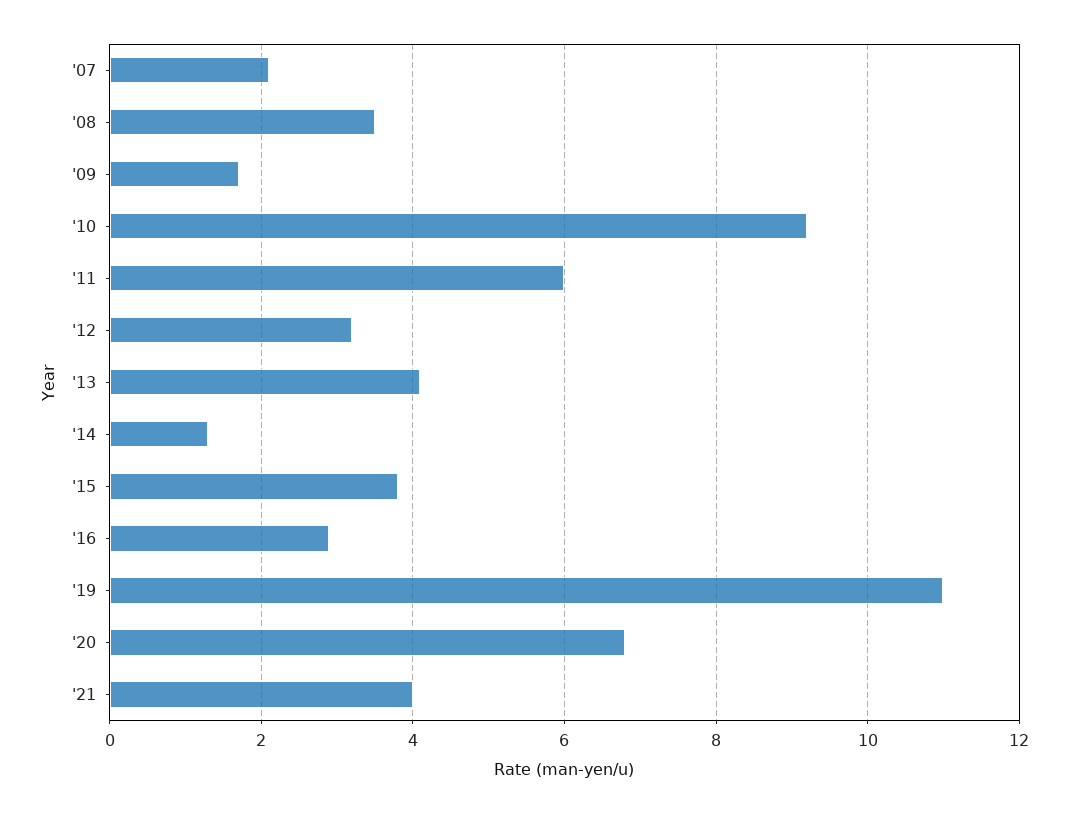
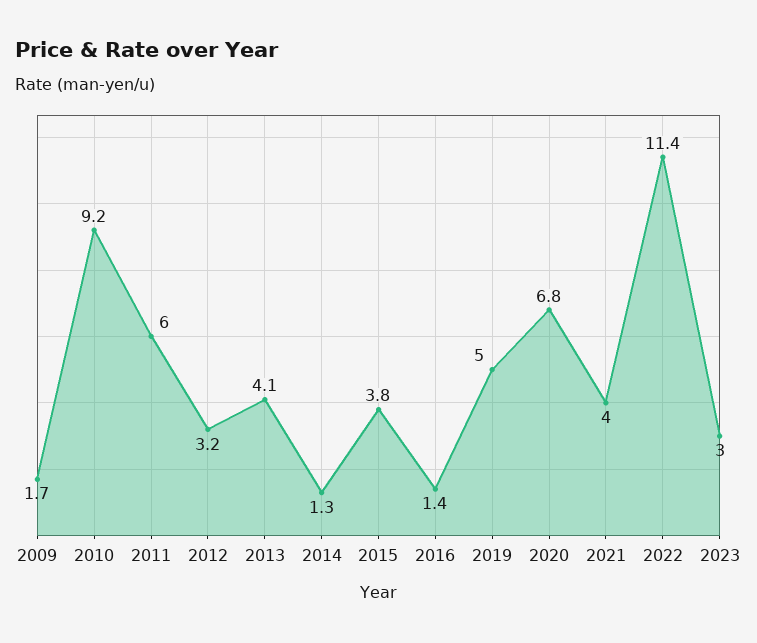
'07: 2 -> none
'08: 3.5 -> none
'16: 3 -> 1.4
'19: 11 -> 5
2022: none -> 11.4
2023: none -> 3

